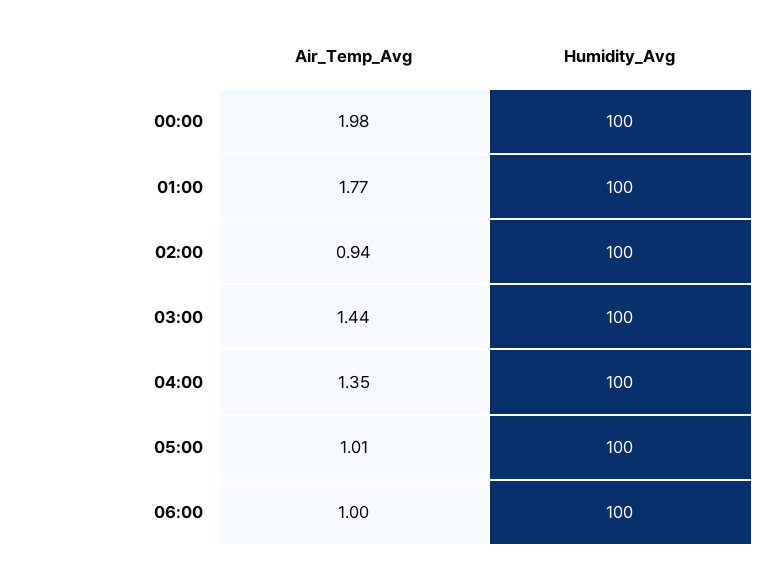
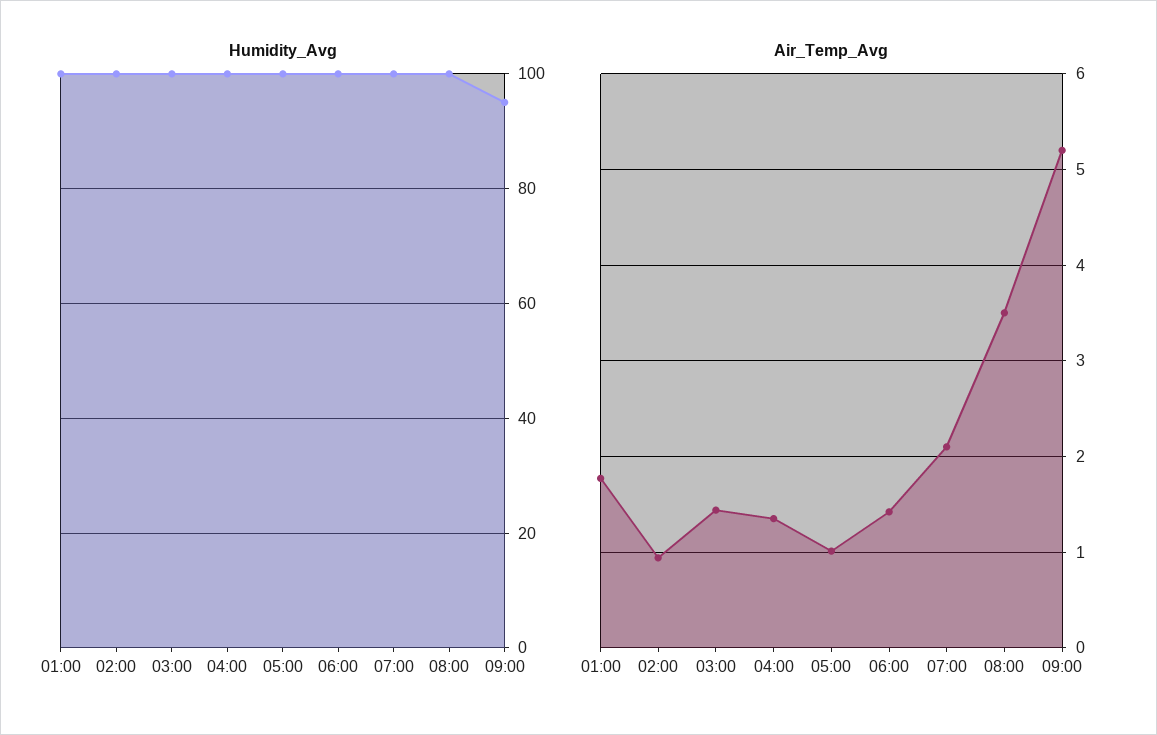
Air_Temp_Avg, 00:00: 1.98 -> none
Humidity_Avg, 00:00: 100 -> none
Air_Temp_Avg, 06:00: 1 -> 1.4
Humidity_Avg, 07:00: none -> 100
Humidity_Avg, 08:00: none -> 100
Humidity_Avg, 09:00: none -> 95
Air_Temp_Avg, 07:00: none -> 2.1
Air_Temp_Avg, 08:00: none -> 3.5
Air_Temp_Avg, 09:00: none -> 5.2

